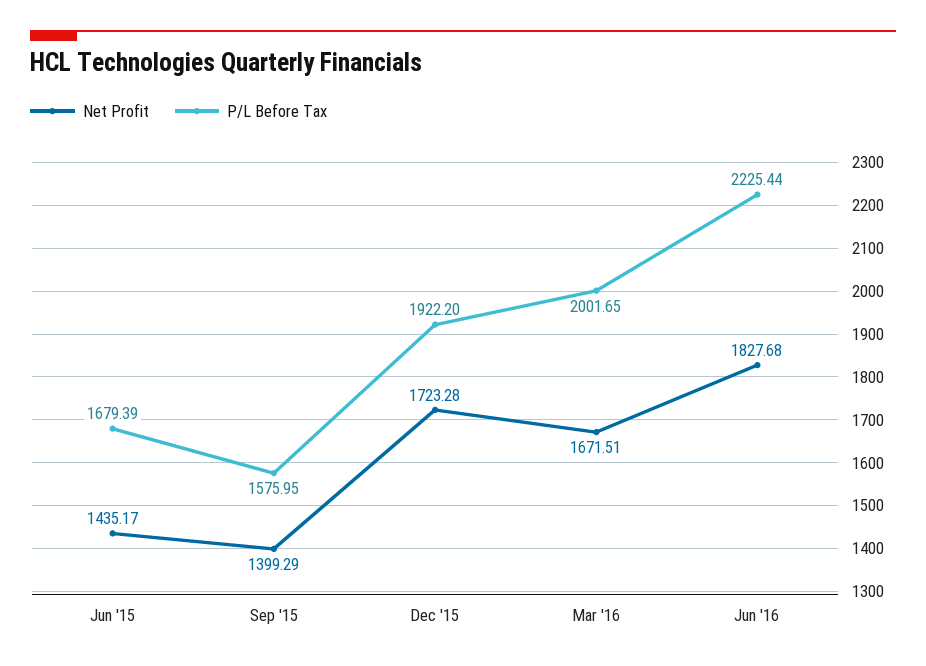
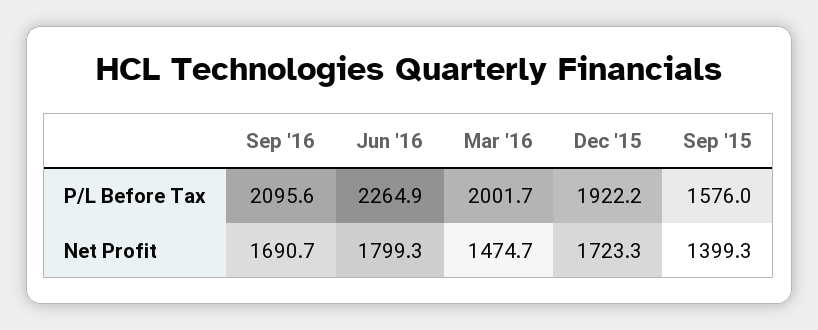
Net Profit, Jun '15: 1435.17 -> none
P/L Before Tax, Jun '15: 1679.39 -> none
Net Profit, Mar '16: 1671.51 -> 1474.7
Net Profit, Jun '16: 1827.68 -> 1799.3
P/L Before Tax, Jun '16: 2225.44 -> 2264.9
P/L Before Tax, Sep '16: none -> 2095.6
Net Profit, Sep '16: none -> 1690.7

